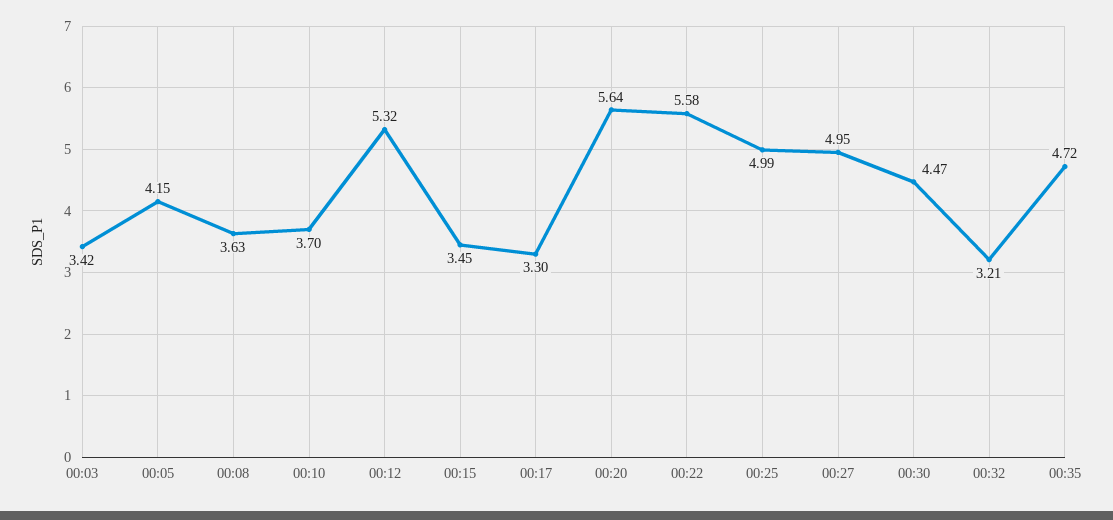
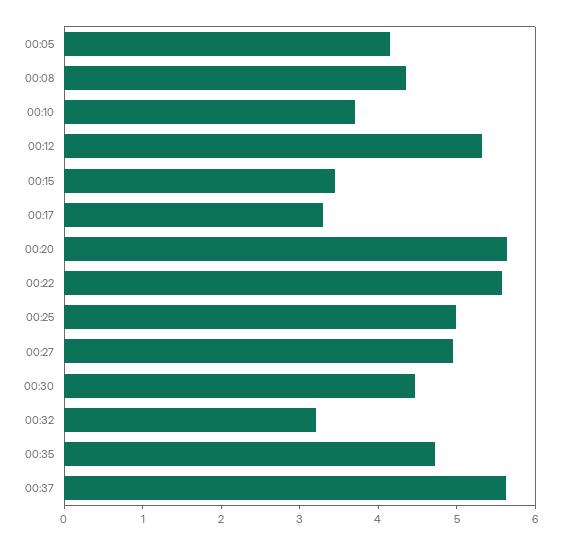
00:03: 3.42 -> none
00:08: 3.63 -> 4.4
00:37: none -> 5.6

